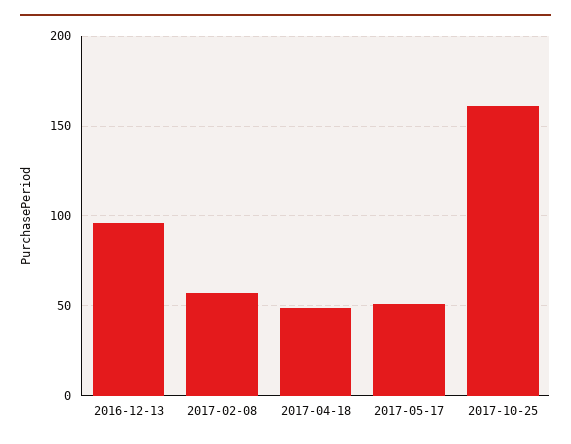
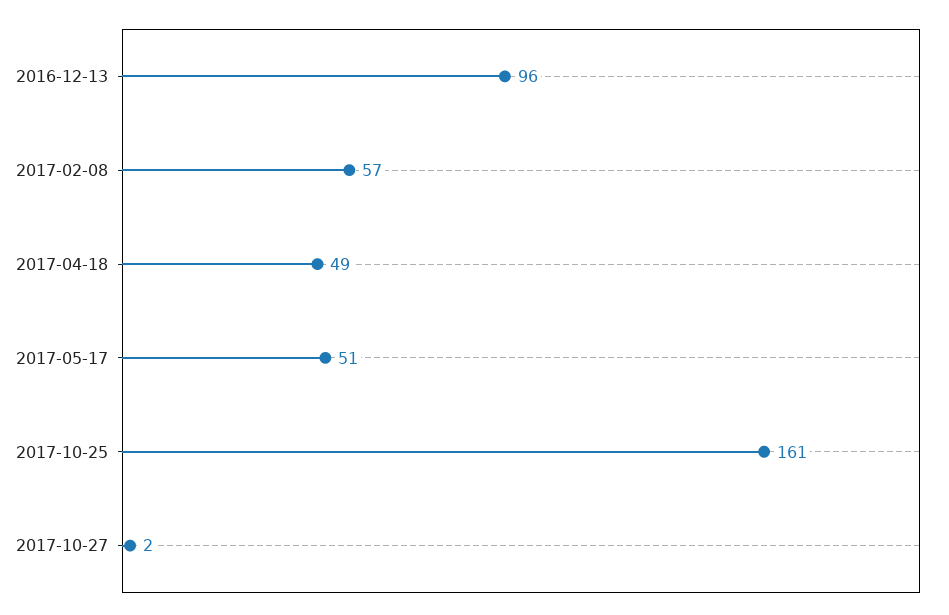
2017-10-27: none -> 2

